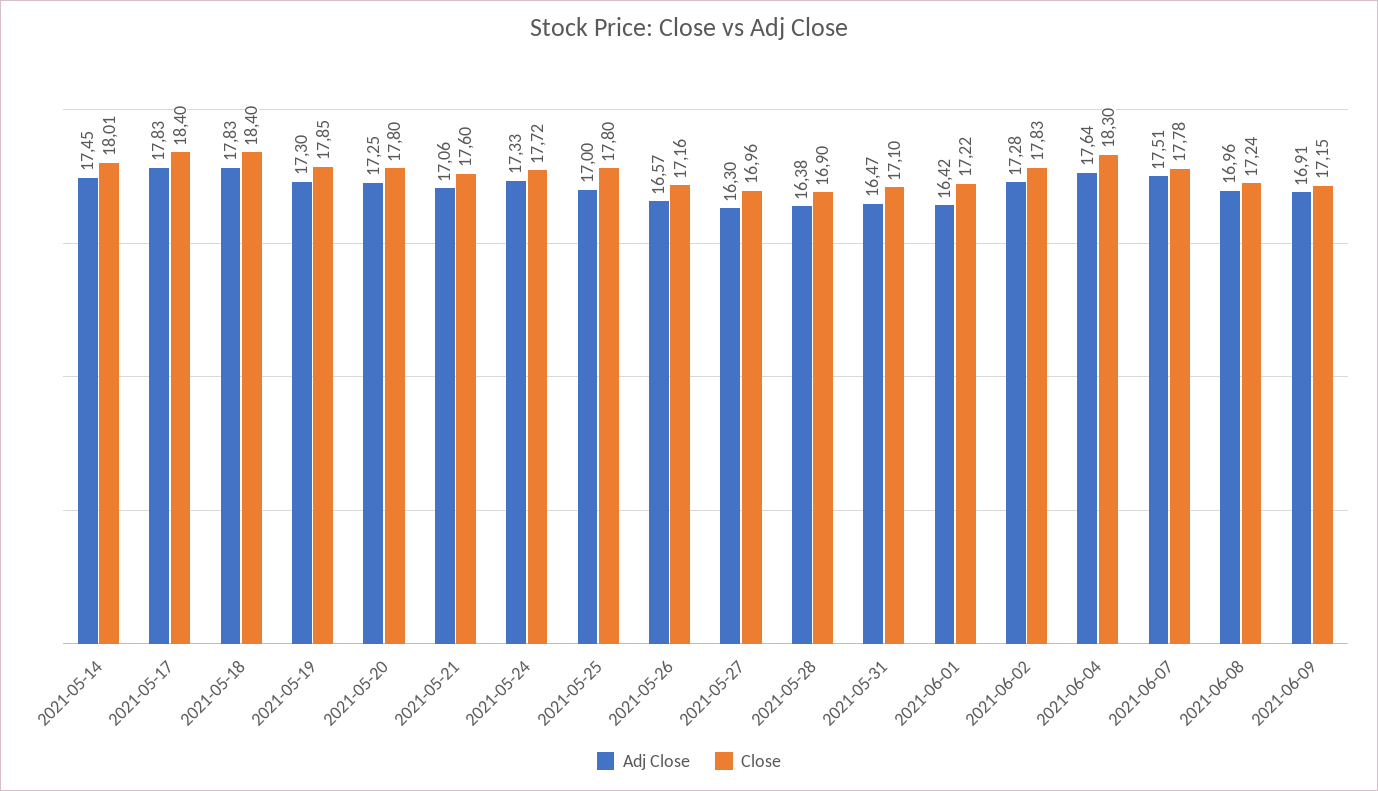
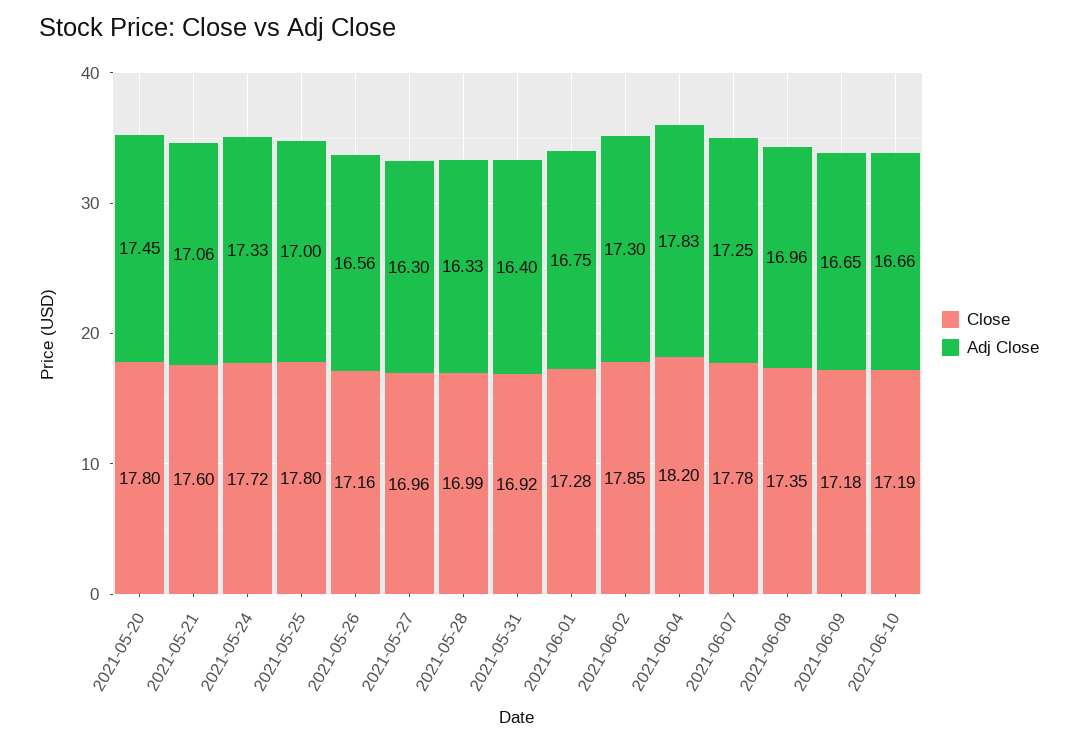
Adj Close, 2021-05-14: 17.45 -> none
Close, 2021-05-14: 18.01 -> none
Adj Close, 2021-05-17: 17.83 -> none
Close, 2021-05-17: 18.4 -> none
Adj Close, 2021-05-18: 17.83 -> none
Close, 2021-05-18: 18.4 -> none
Adj Close, 2021-05-19: 17.3 -> none
Close, 2021-05-19: 17.85 -> none
Adj Close, 2021-05-20: 17.25 -> 17.45
Adj Close, 2021-05-26: 16.57 -> 16.56
Adj Close, 2021-05-28: 16.38 -> 16.33
Close, 2021-05-28: 16.9 -> 16.99
Adj Close, 2021-05-31: 16.47 -> 16.4
Close, 2021-05-31: 17.1 -> 16.92
Adj Close, 2021-06-01: 16.42 -> 16.75
Close, 2021-06-01: 17.22 -> 17.28
Adj Close, 2021-06-02: 17.28 -> 17.3
Close, 2021-06-02: 17.83 -> 17.85
Adj Close, 2021-06-04: 17.64 -> 17.83
Close, 2021-06-04: 18.3 -> 18.2
Adj Close, 2021-06-07: 17.51 -> 17.25
Close, 2021-06-08: 17.24 -> 17.35
Adj Close, 2021-06-09: 16.91 -> 16.65
Close, 2021-06-09: 17.15 -> 17.18
Close, 2021-06-10: none -> 17.19
Adj Close, 2021-06-10: none -> 16.66

